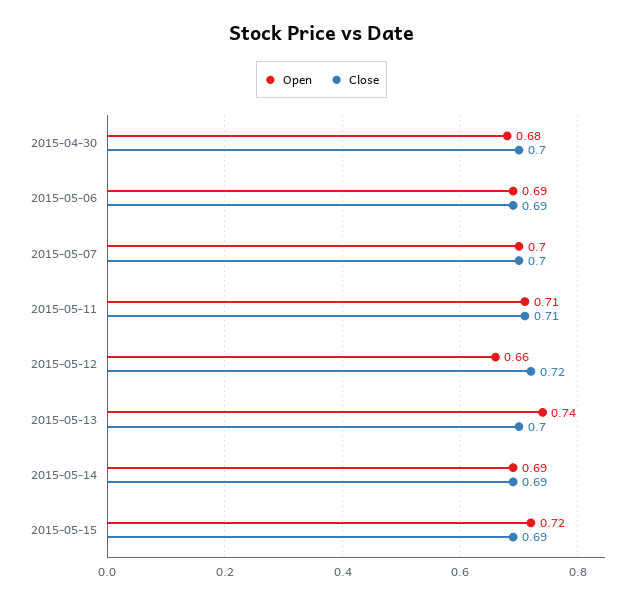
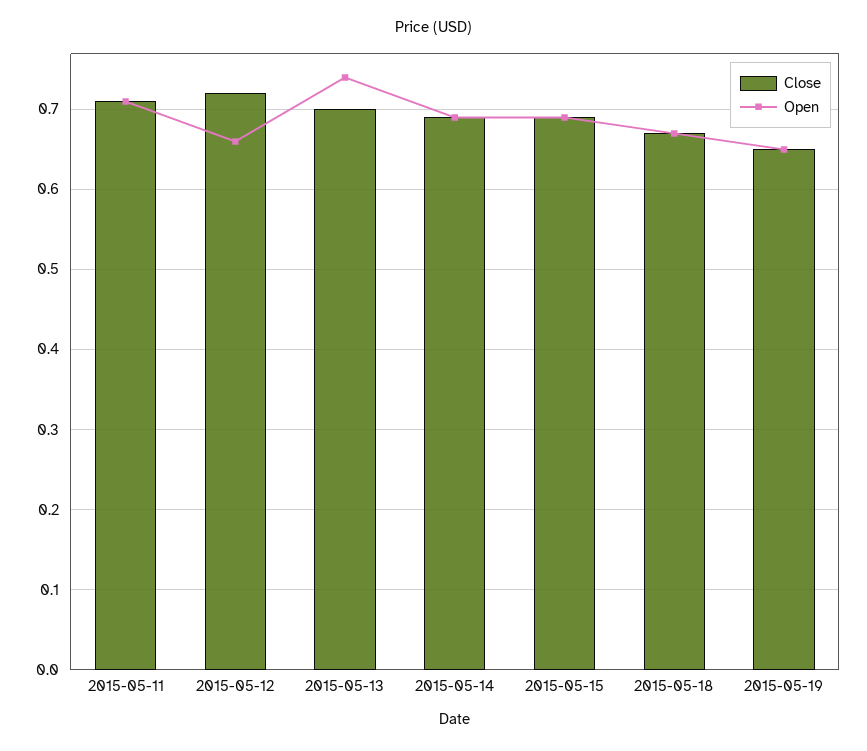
Open, 2015-04-30: 0.68 -> none
Close, 2015-04-30: 0.7 -> none
Open, 2015-05-06: 0.69 -> none
Close, 2015-05-06: 0.69 -> none
Open, 2015-05-07: 0.7 -> none
Close, 2015-05-07: 0.7 -> none
Open, 2015-05-15: 0.72 -> 0.69
Close, 2015-05-18: none -> 0.67
Open, 2015-05-18: none -> 0.67
Close, 2015-05-19: none -> 0.65
Open, 2015-05-19: none -> 0.65

